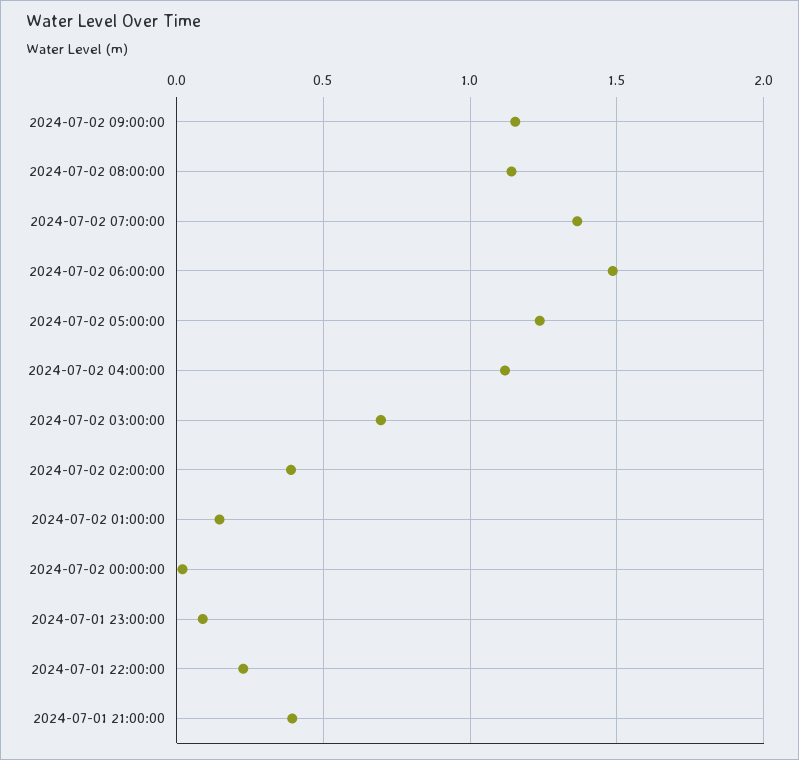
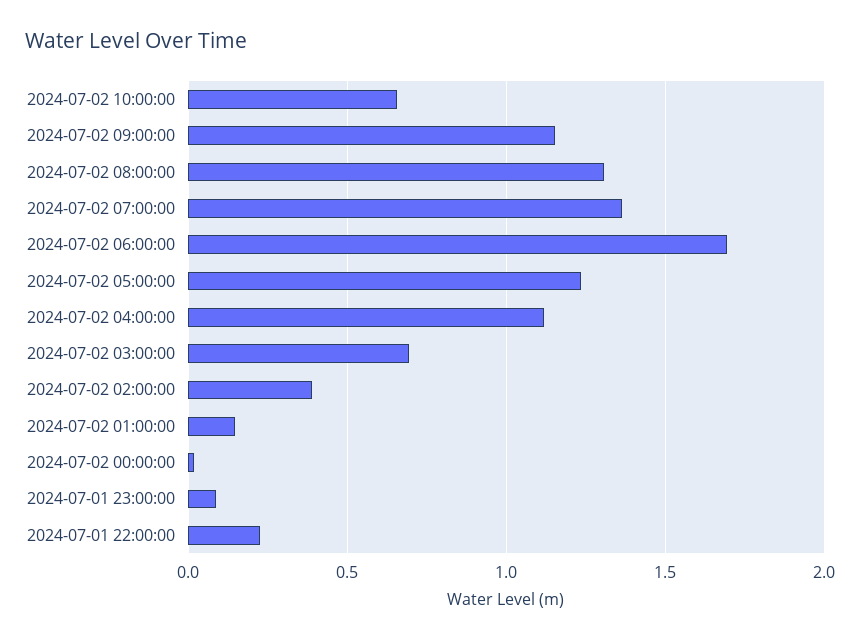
2024-07-02 08:00:00: 1.15 -> 1.3
2024-07-02 06:00:00: 1.5 -> 1.7
2024-07-01 21:00:00: 0.4 -> none
2024-07-02 10:00:00: none -> 0.65

